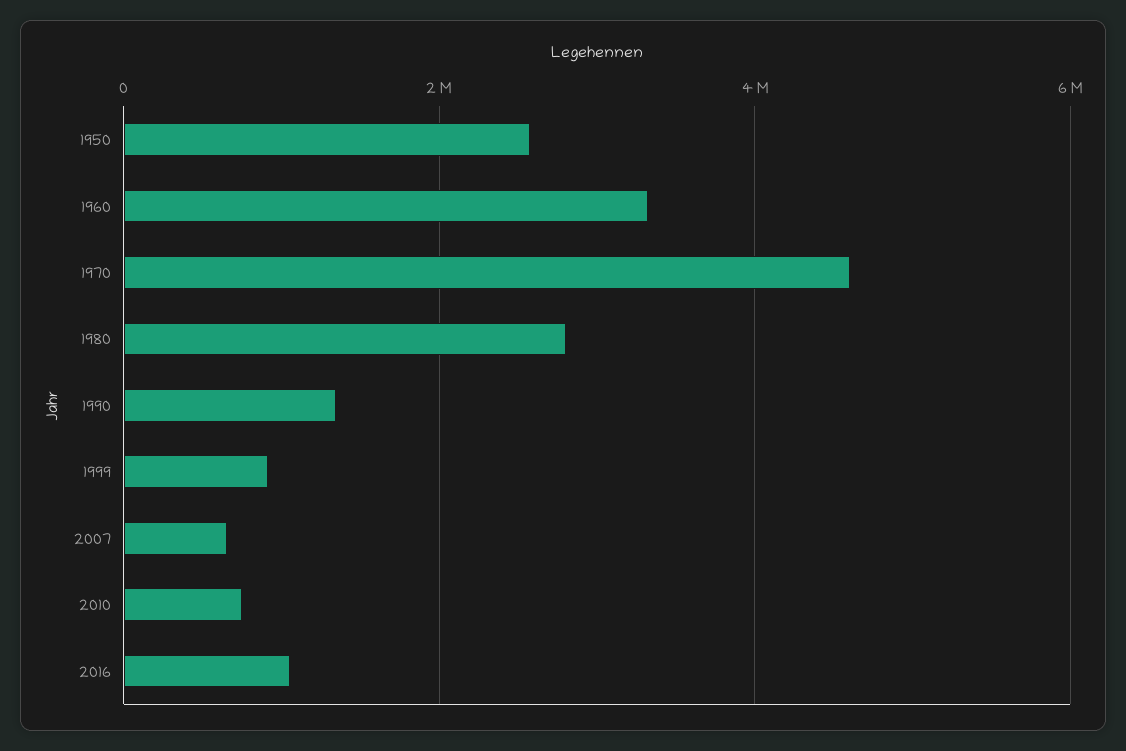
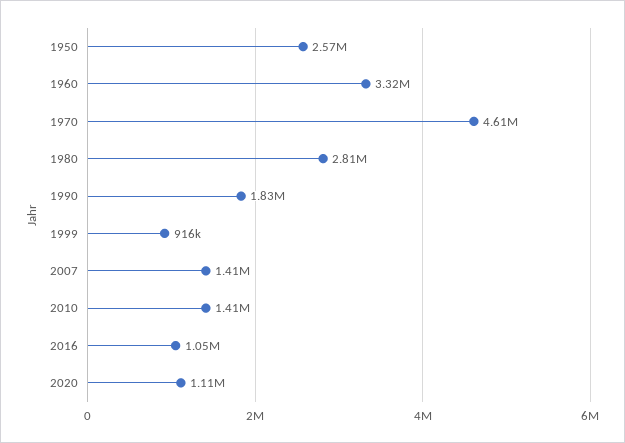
1990: 1400000 -> 1830000
2007: 600000 -> 1410000
2010: 800000 -> 1410000
2020: none -> 1110000

